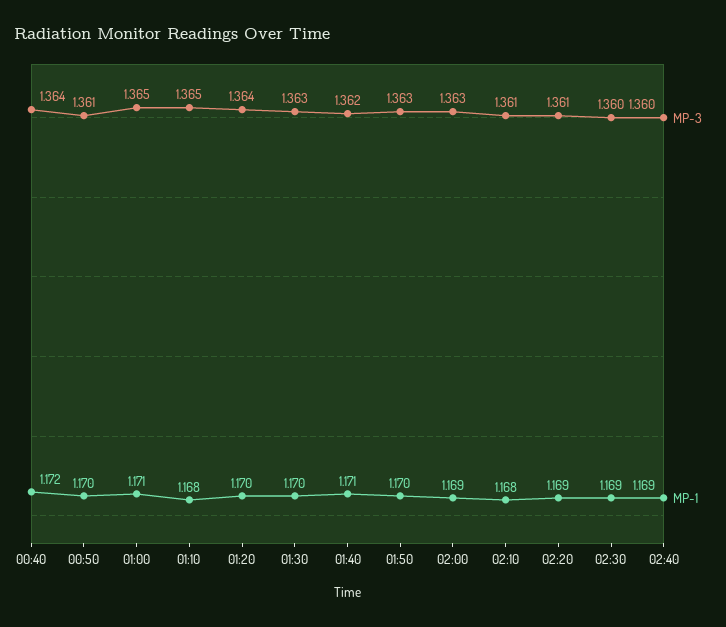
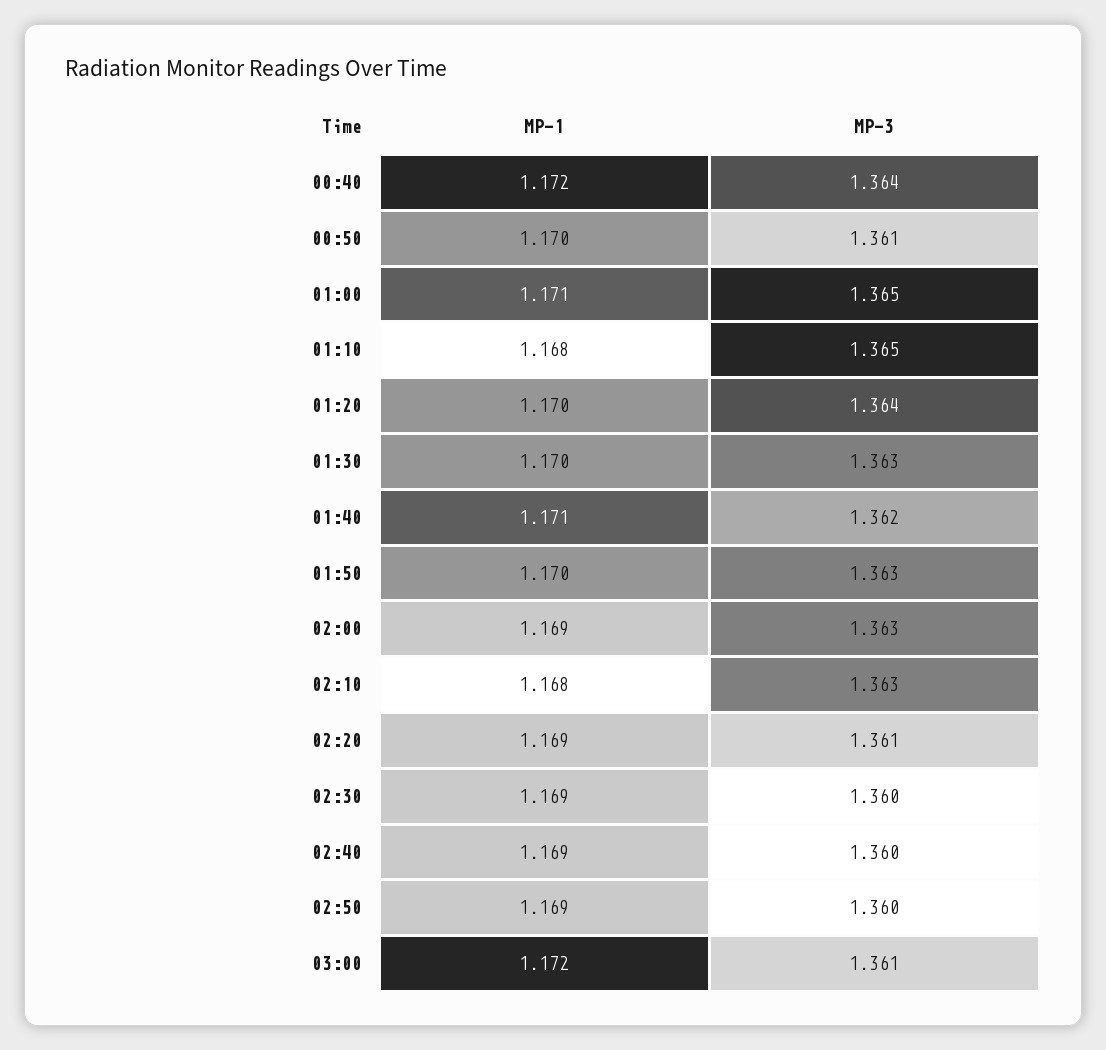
MP-3, 02:10: 1.361 -> 1.363
MP-1, 02:50: none -> 1.169
MP-3, 02:50: none -> 1.36
MP-1, 03:00: none -> 1.172
MP-3, 03:00: none -> 1.361

